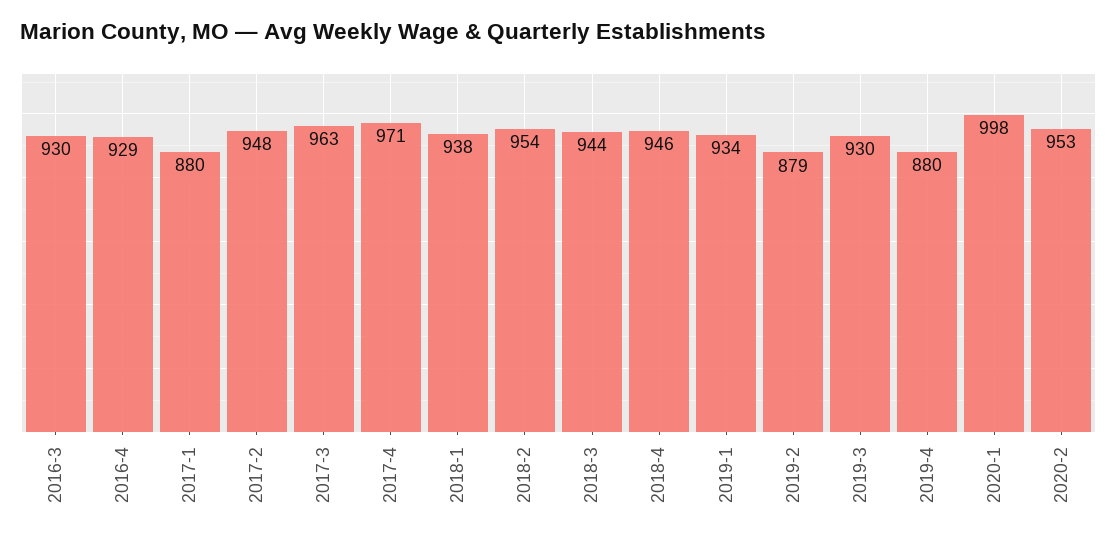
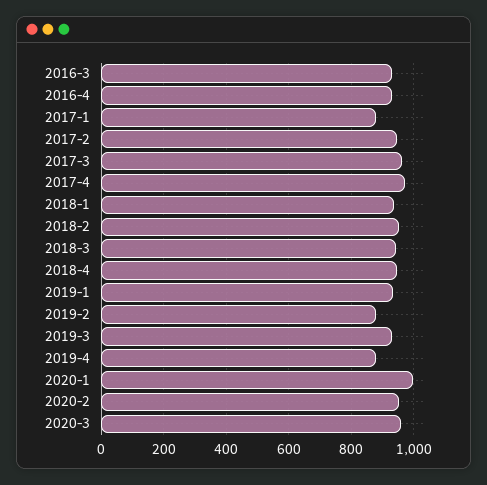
2020-3: none -> 960

